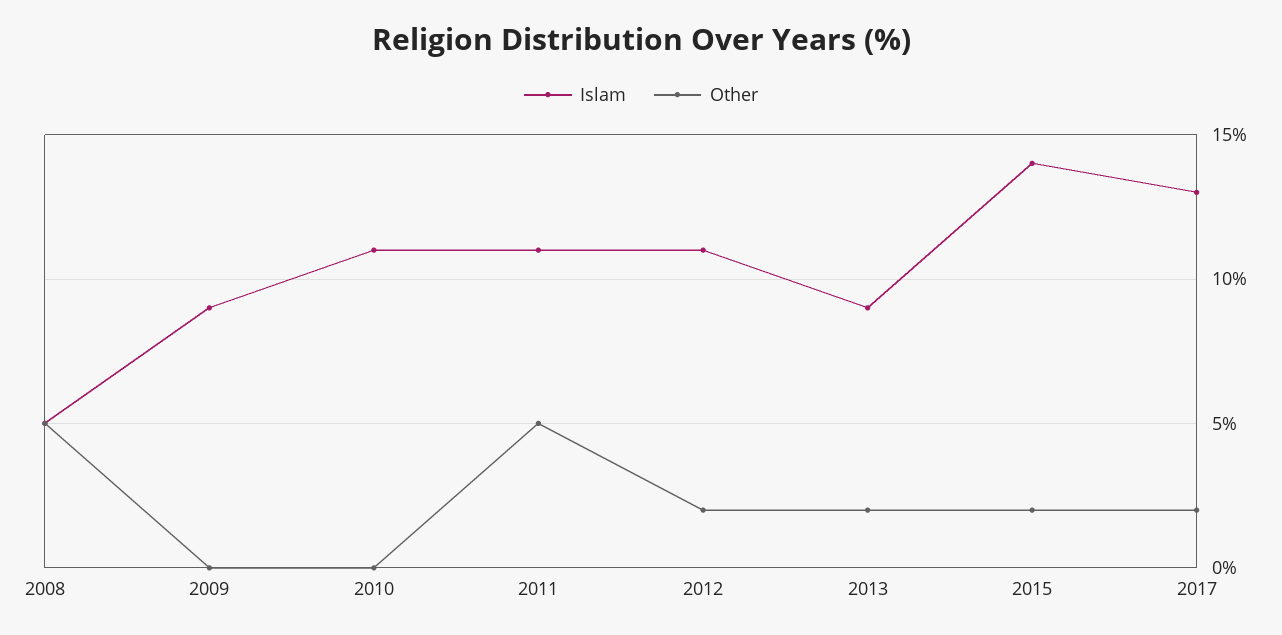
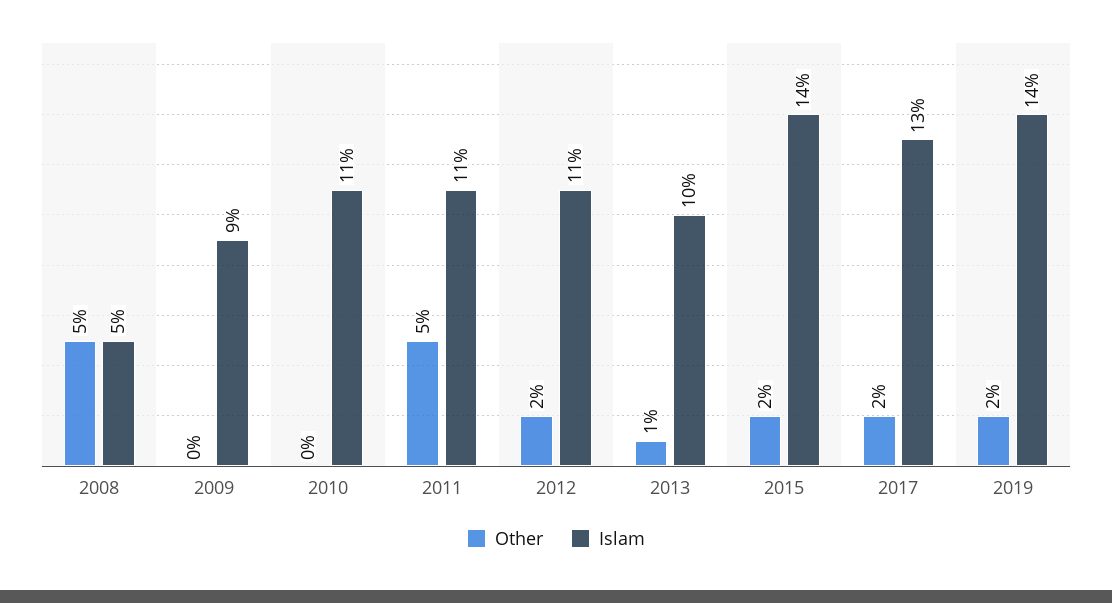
Islam, 2013: 9 -> 10
Other, 2013: 2 -> 1
Other, 2019: none -> 2
Islam, 2019: none -> 14

